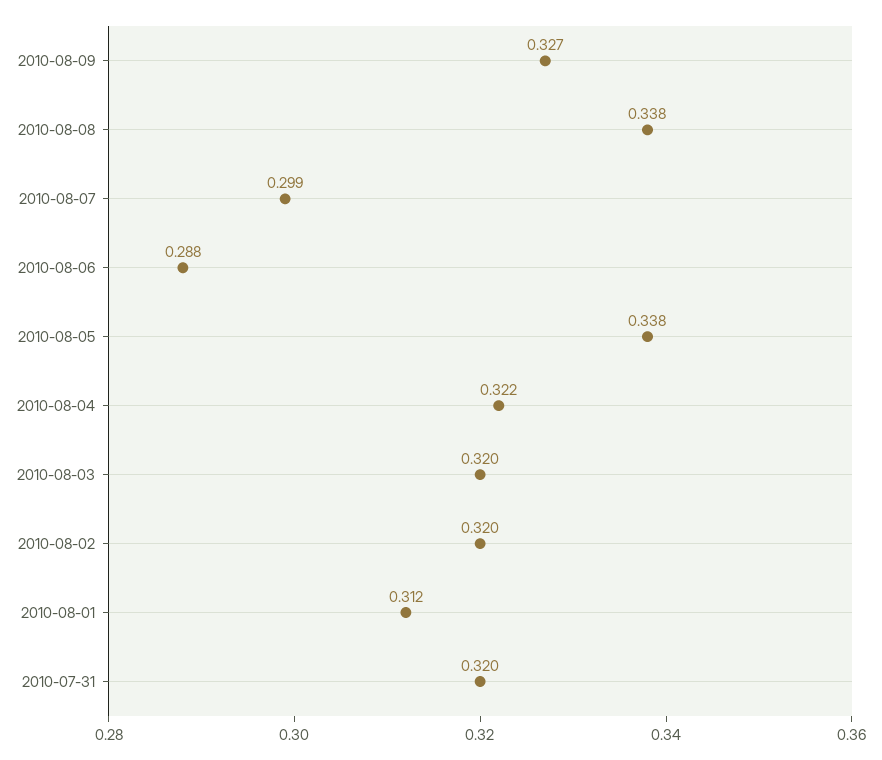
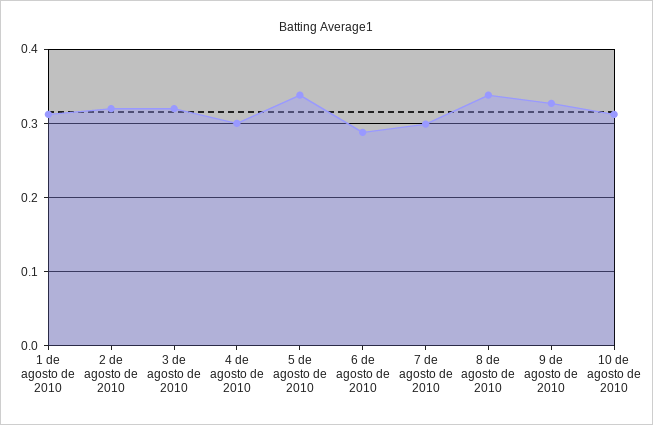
2010-08-04: 0.322 -> 0.3
2010-07-31: 0.32 -> none
10 de agosto de 2010: none -> 0.31

